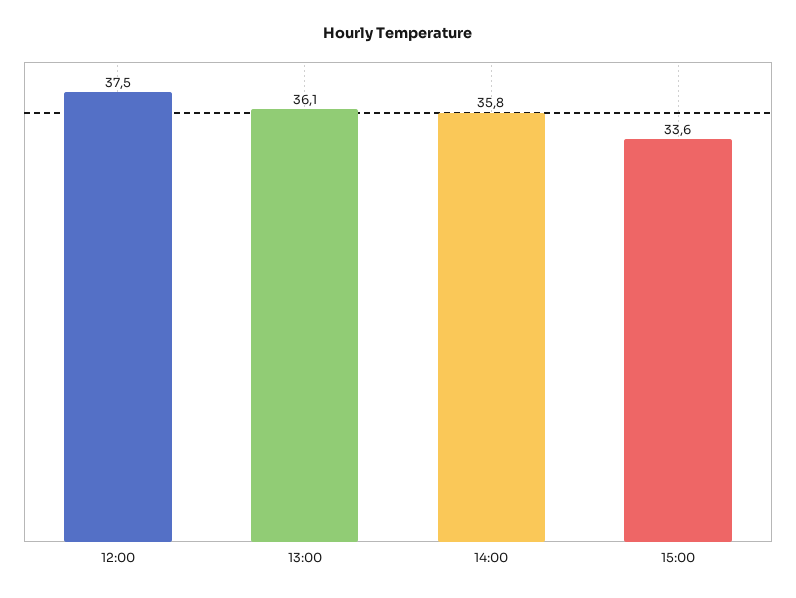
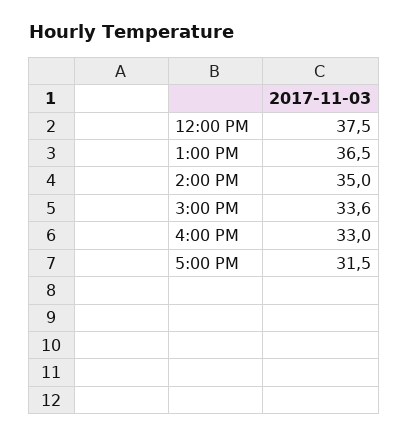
13:00: 36.1 -> 36.5
14:00: 35.8 -> 35
4:00 PM: none -> 33
5:00 PM: none -> 31.5

